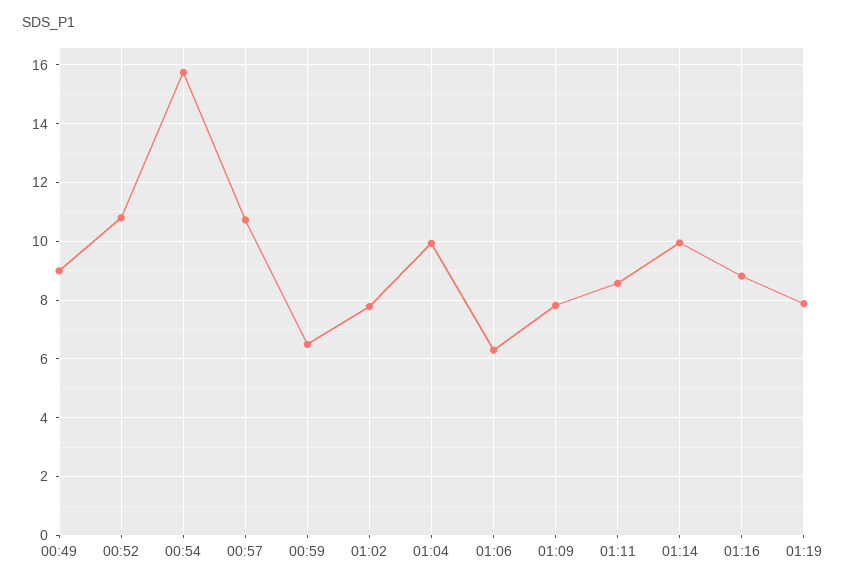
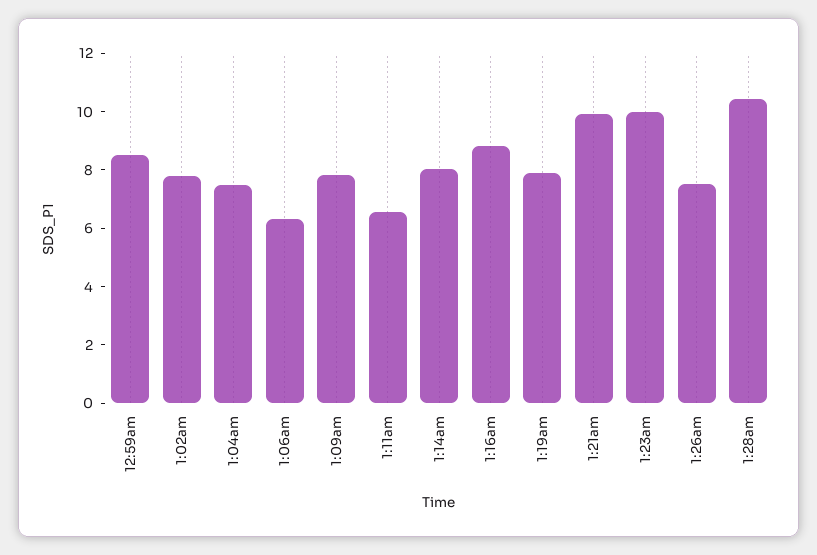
00:49: 9 -> none
00:52: 10.75 -> none
00:54: 15.75 -> none
00:57: 10.75 -> none
00:59: 6.5 -> 8.5
01:04: 10 -> 7.5
01:11: 8.5 -> 6.5
01:14: 10 -> 8
1:21am: none -> 10
1:23am: none -> 10
1:26am: none -> 7.5
1:28am: none -> 10.5

